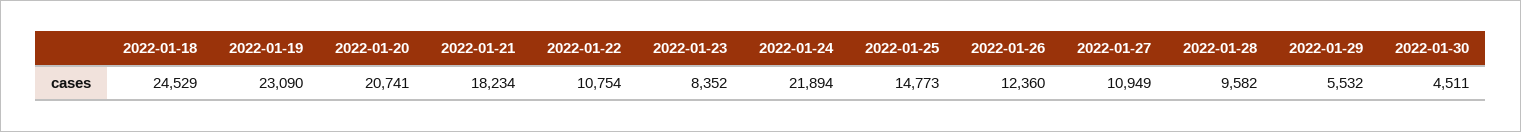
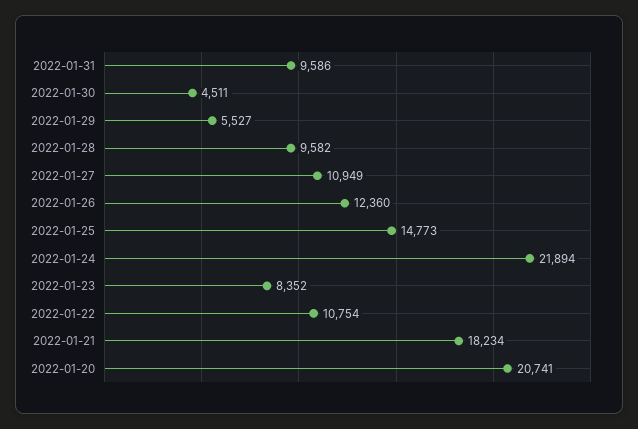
2022-01-18: 24529 -> none
2022-01-19: 23090 -> none
2022-01-29: 5532 -> 5527
2022-01-31: none -> 9586

